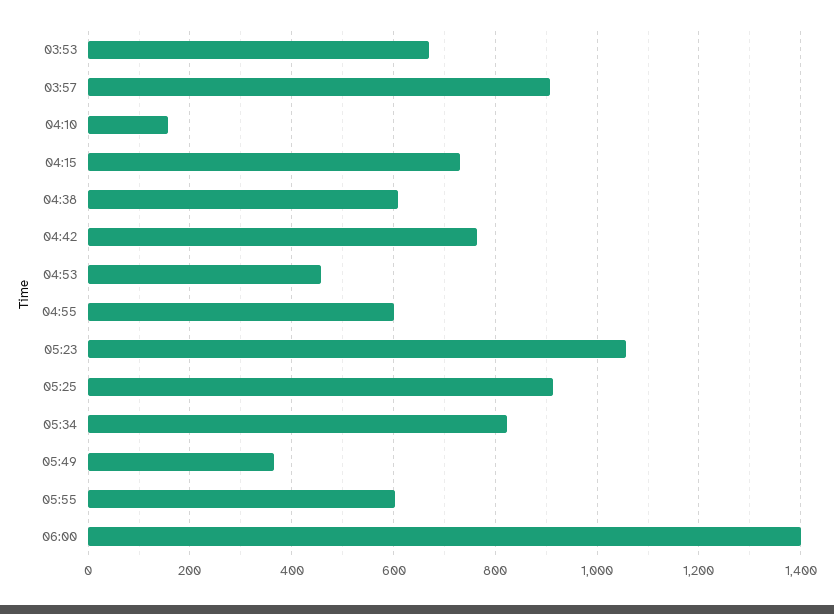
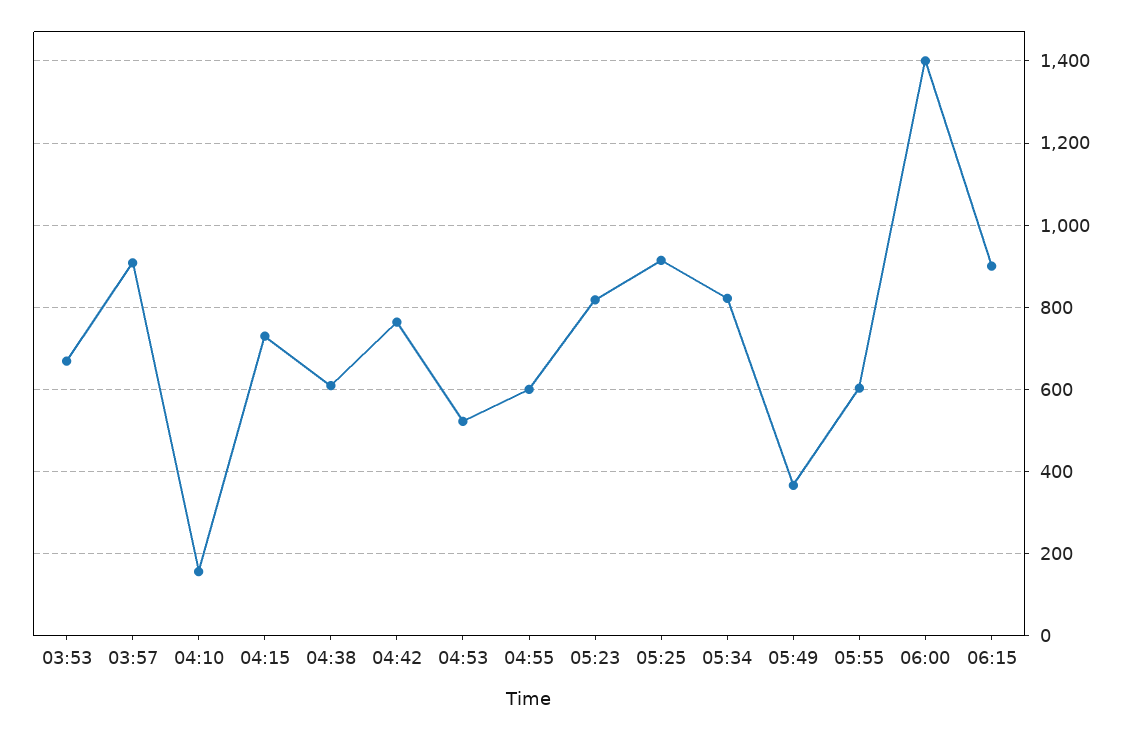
04:53: 460 -> 520
05:23: 1060 -> 820
06:15: none -> 900

